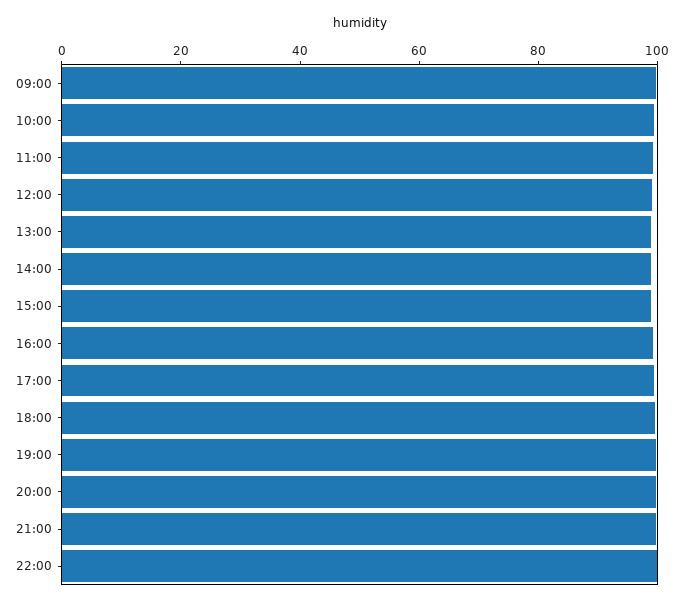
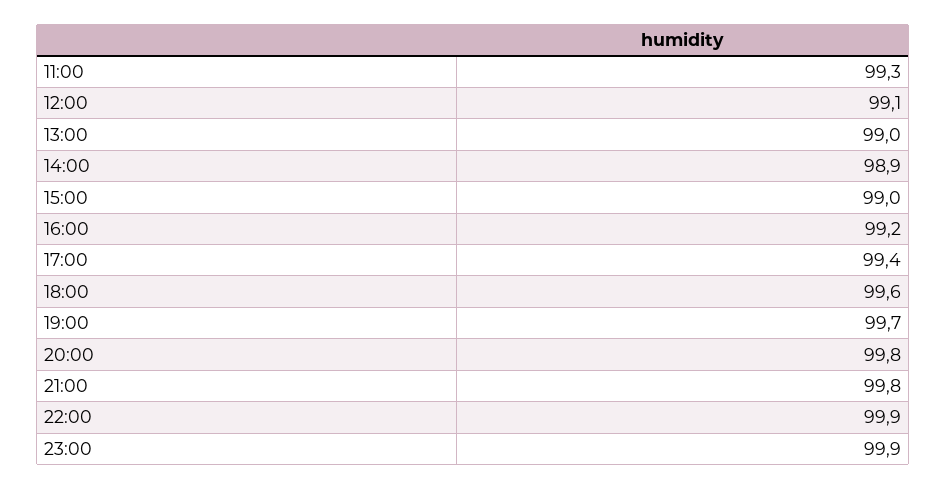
09:00: 100 -> none
10:00: 100 -> none
23:00: none -> 99.9

